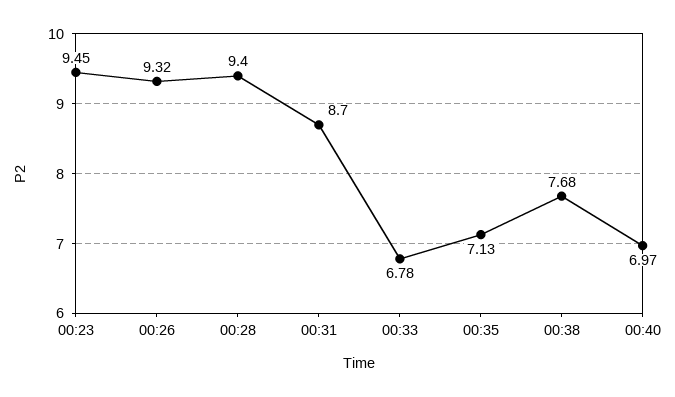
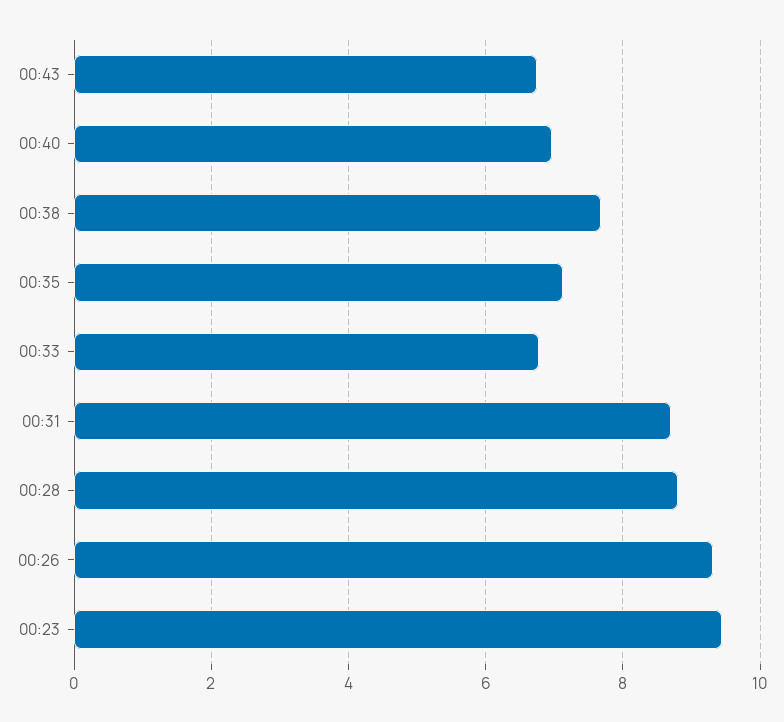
00:28: 9.4 -> 8.8
00:43: none -> 6.8

